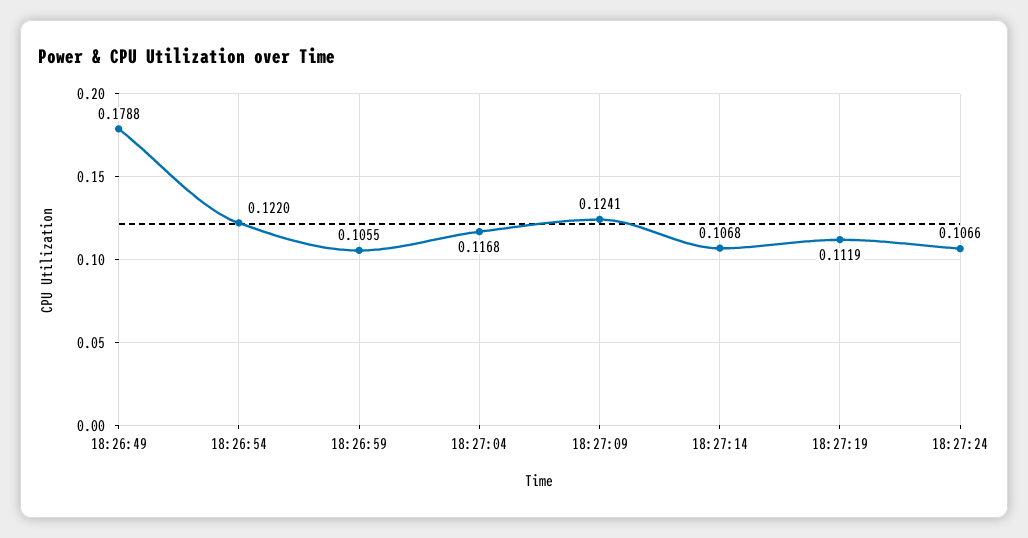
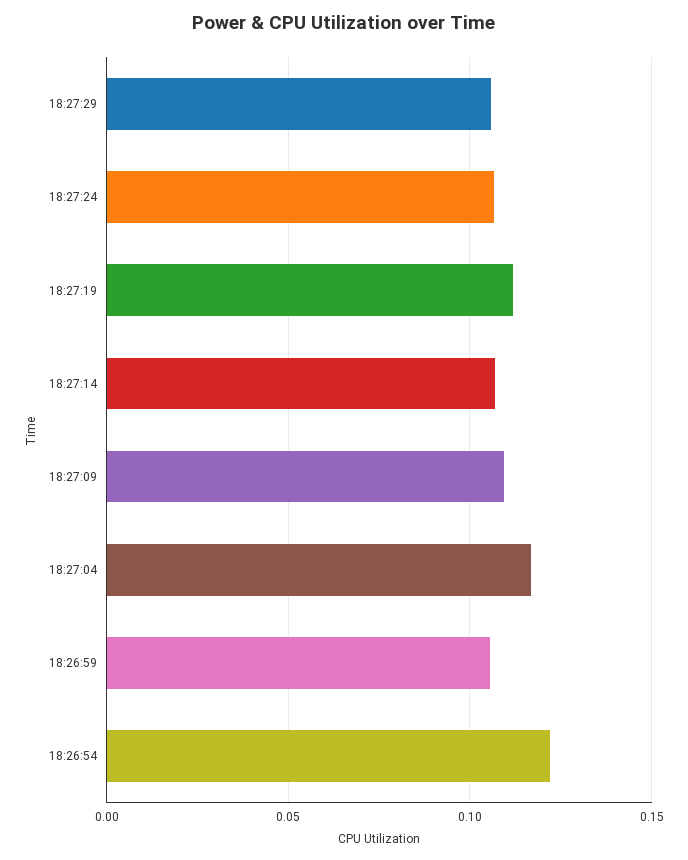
18:26:49: 0.1788 -> none
18:27:09: 0.1241 -> 0.11
18:27:29: none -> 0.105

